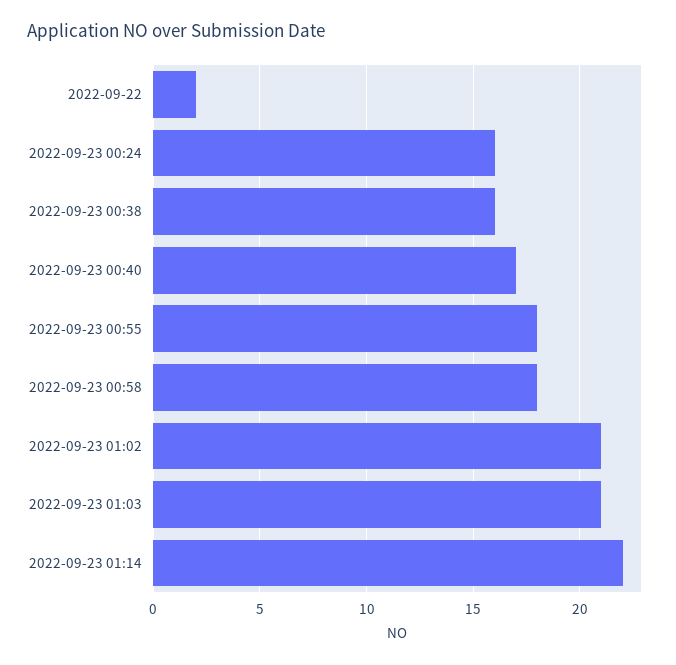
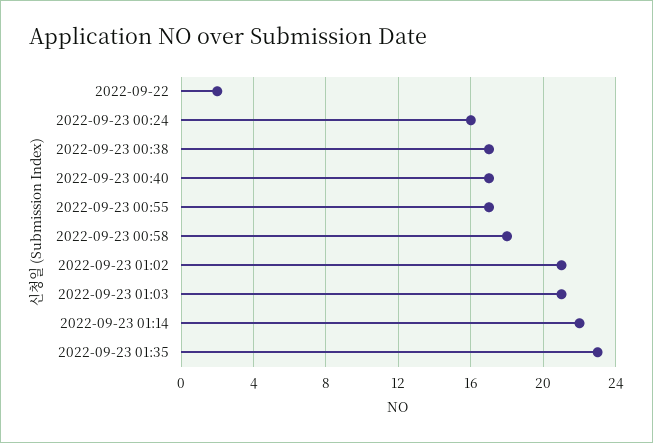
2022-09-23 00:38: 16 -> 17
2022-09-23 00:55: 18 -> 17
2022-09-23 01:35: none -> 23

